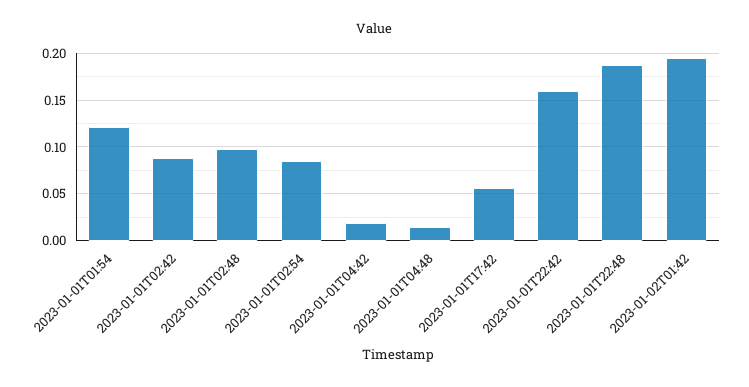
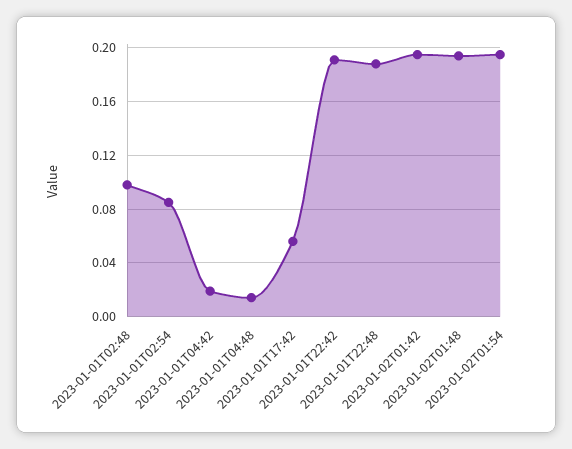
2023-01-01T01:54: 0.12 -> none
2023-01-01T02:42: 0.09 -> none
2023-01-01T22:42: 0.16 -> 0.19
2023-01-02T01:48: none -> 0.195
2023-01-02T01:54: none -> 0.195

